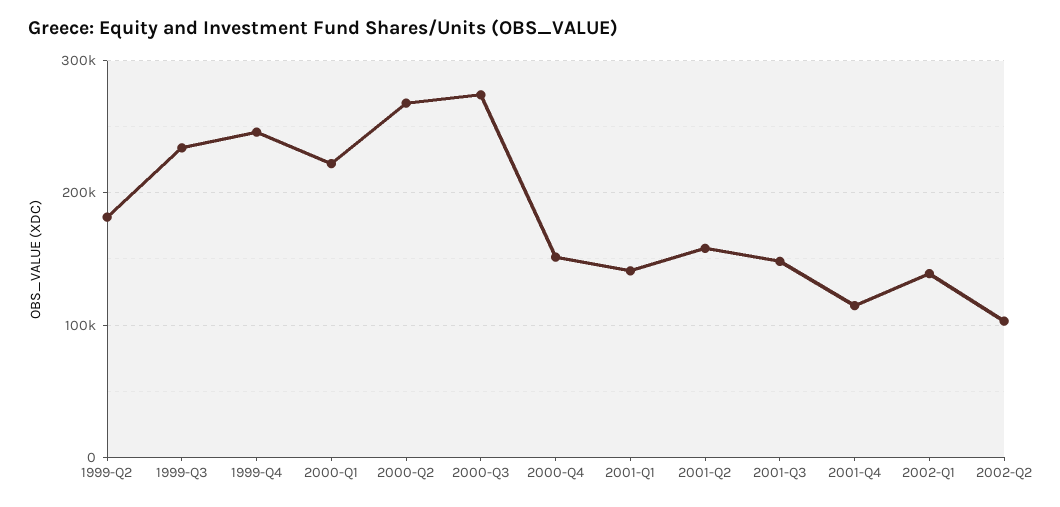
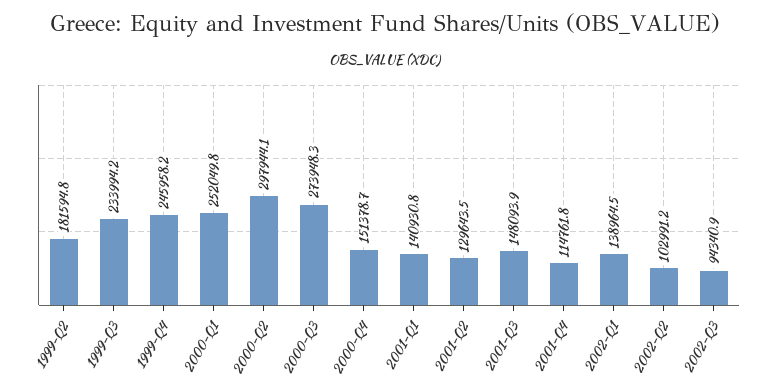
2000-Q1: 220000 -> 252049.8
2000-Q2: 270000 -> 297944.1
2001-Q2: 160000 -> 129643.5
2002-Q3: none -> 94340.9

